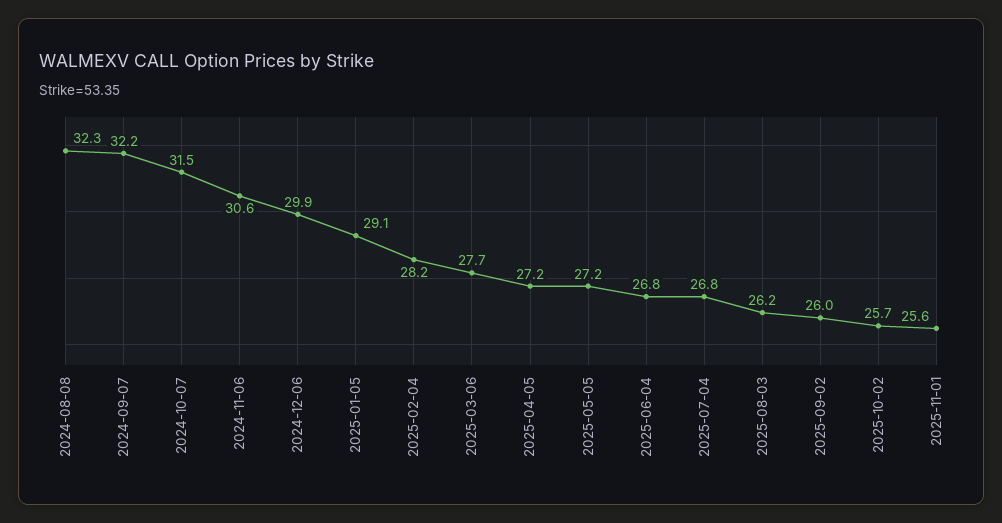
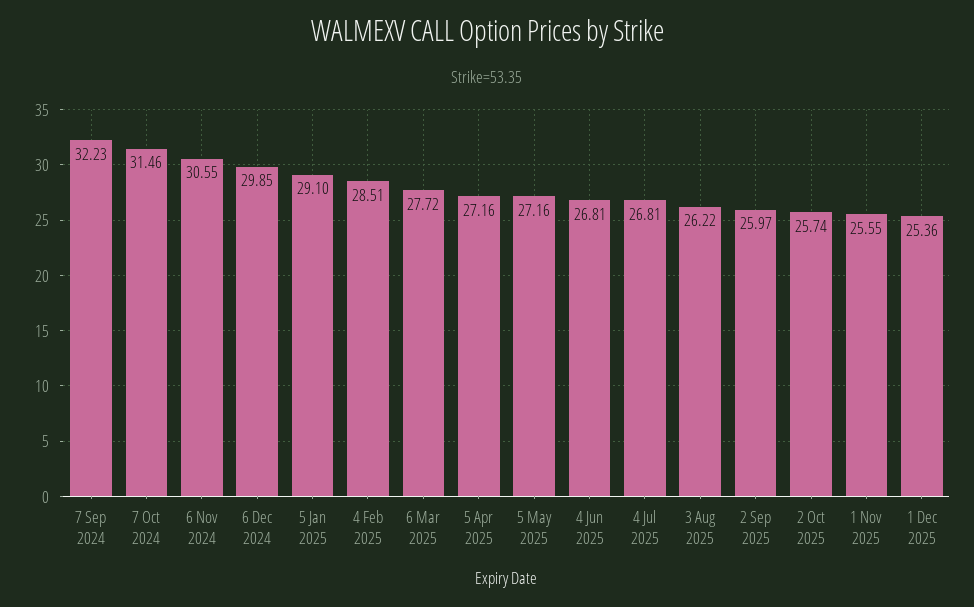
2024-08-08: 32.3 -> none
2025-02-04: 28.2 -> 28.51
1 Dec 2025: none -> 25.36

